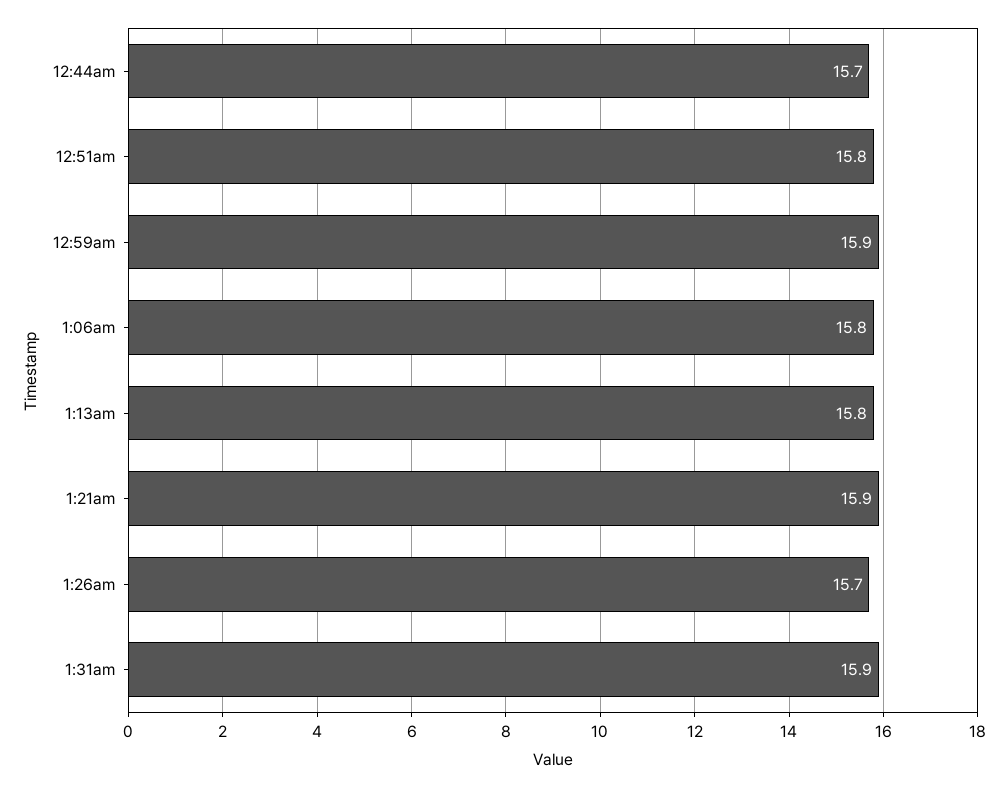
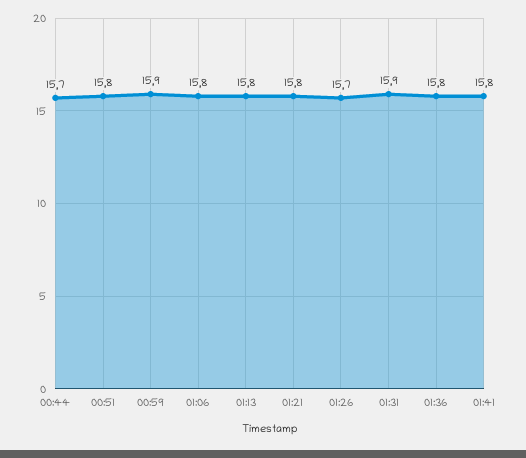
1:21am: 15.9 -> 15.8
01:36: none -> 15.8
01:41: none -> 15.8

